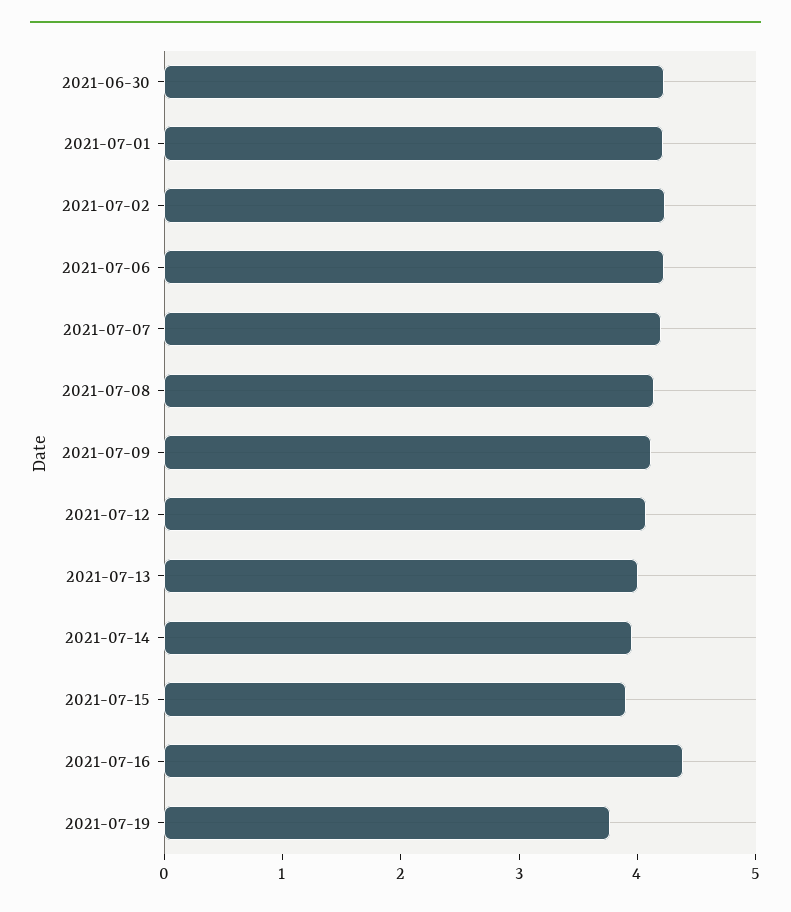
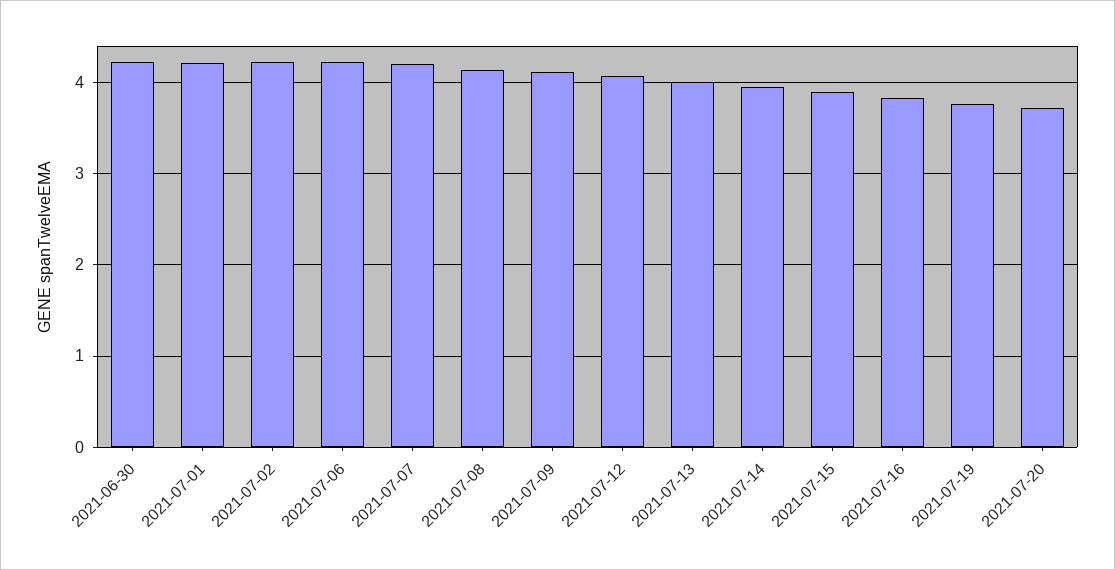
2021-07-16: 4.4 -> 3.8
2021-07-20: none -> 3.7

